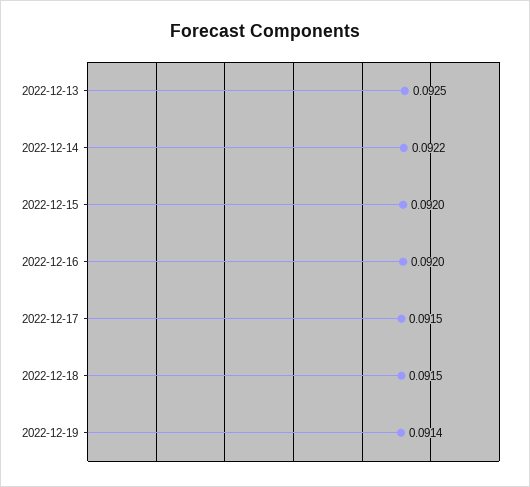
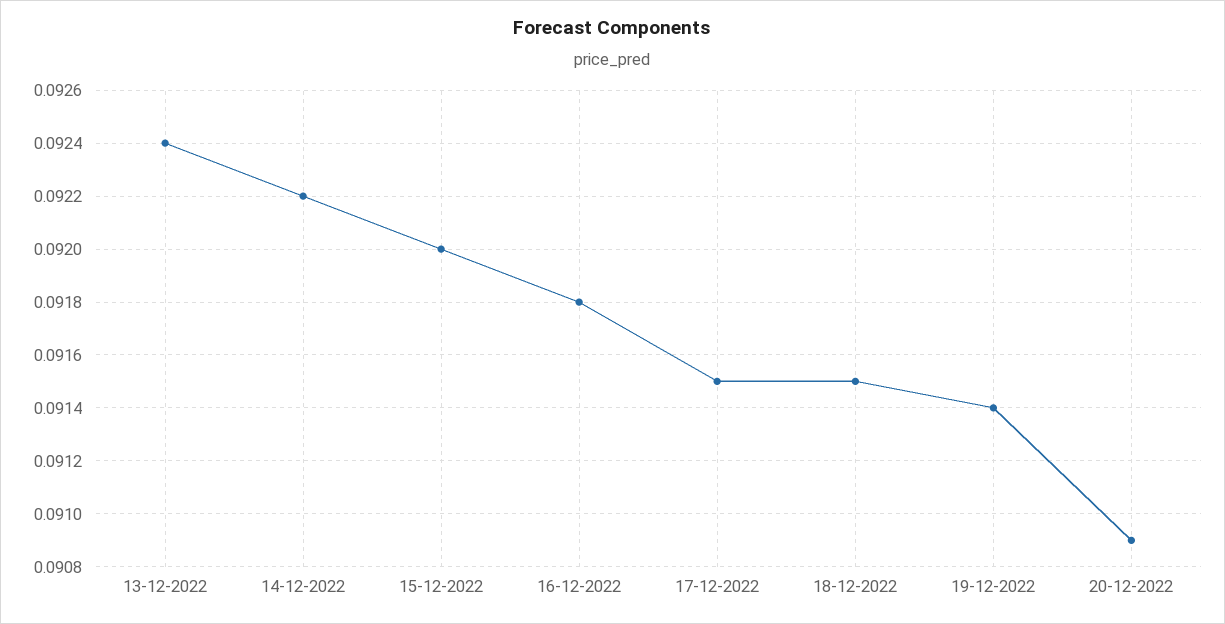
2022-12-13: 0.0925 -> 0.0924
2022-12-16: 0.092 -> 0.0918
20-12-2022: none -> 0.0909

